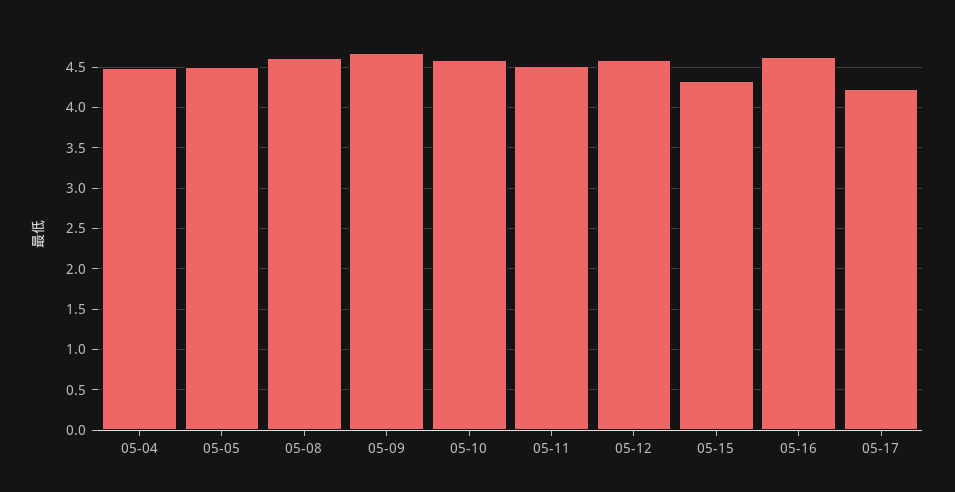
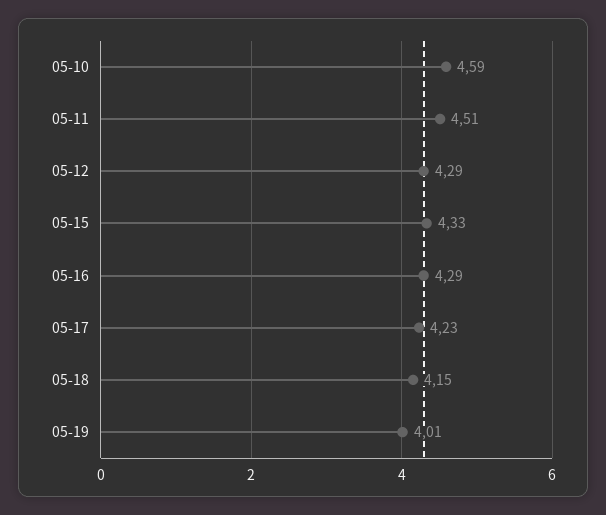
05-04: 4.5 -> none
05-05: 4.5 -> none
05-08: 4.6 -> none
05-09: 4.7 -> none
05-12: 4.6 -> 4.29
05-16: 4.6 -> 4.29
05-18: none -> 4.15
05-19: none -> 4.01

